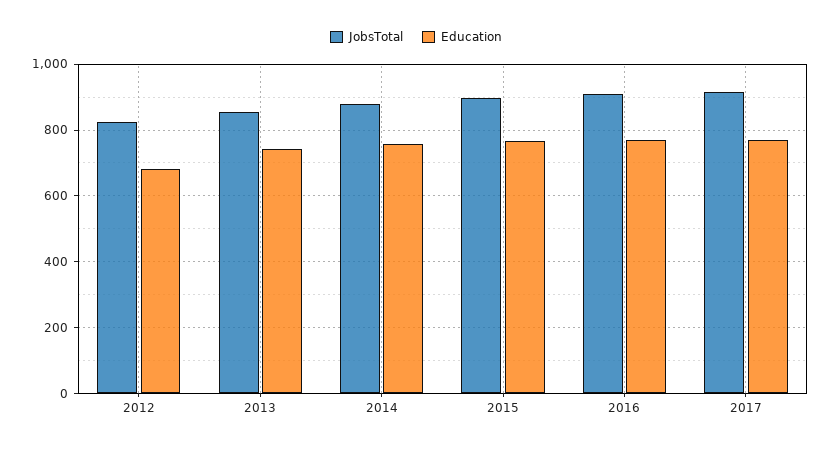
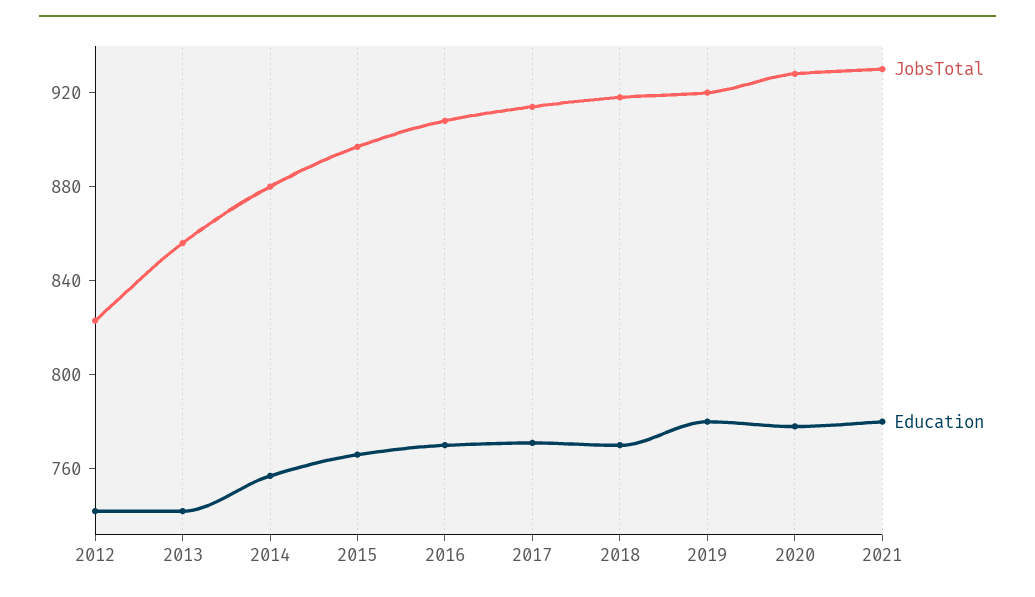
Education, 2012: 680 -> 740
JobsTotal, 2018: none -> 920
Education, 2018: none -> 770
JobsTotal, 2019: none -> 920
Education, 2019: none -> 780
JobsTotal, 2020: none -> 930
Education, 2020: none -> 780
JobsTotal, 2021: none -> 930
Education, 2021: none -> 780

